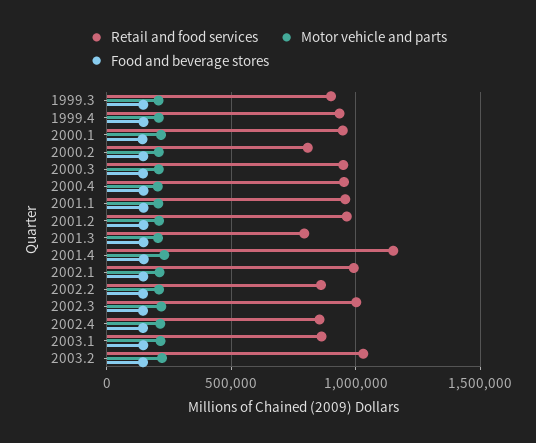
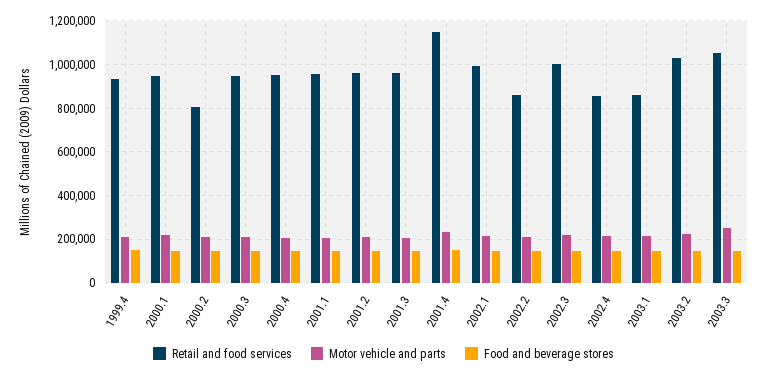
Retail and food services, 1999.3: 900000 -> none
Motor vehicle and parts, 1999.3: 200000 -> none
Food and beverage stores, 1999.3: 150000 -> none
Retail and food services, 2001.3: 800000 -> 950000
Retail and food services, 2003.3: none -> 1050000
Motor vehicle and parts, 2003.3: none -> 250000
Food and beverage stores, 2003.3: none -> 150000

